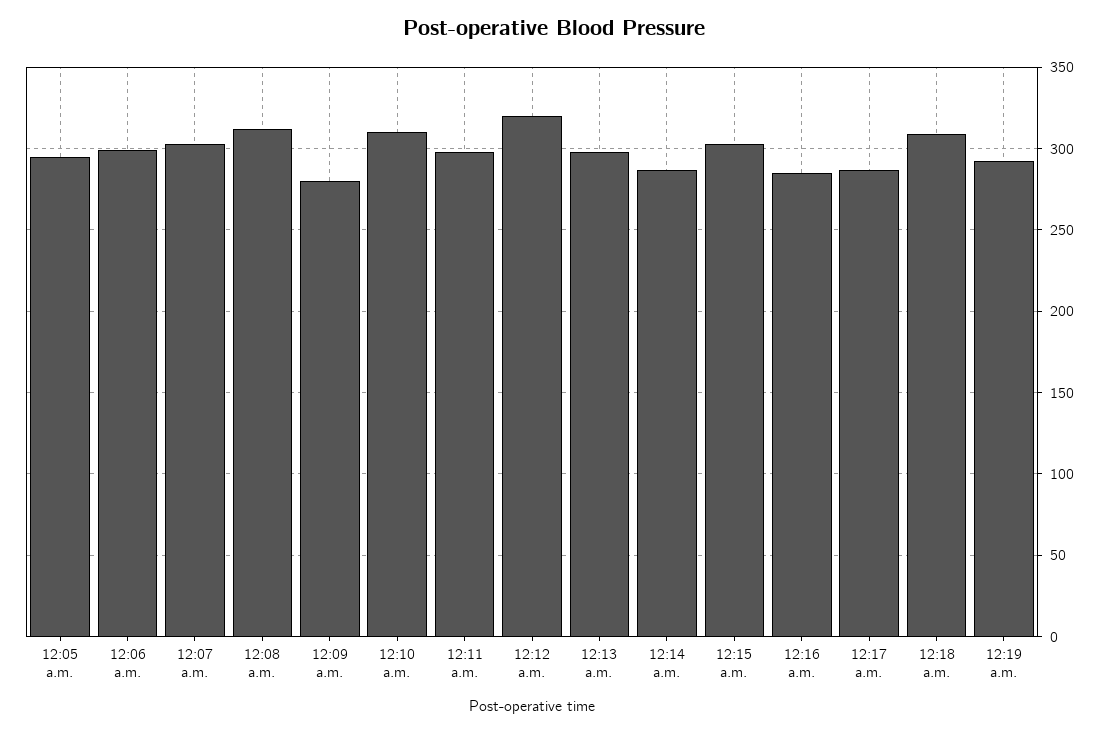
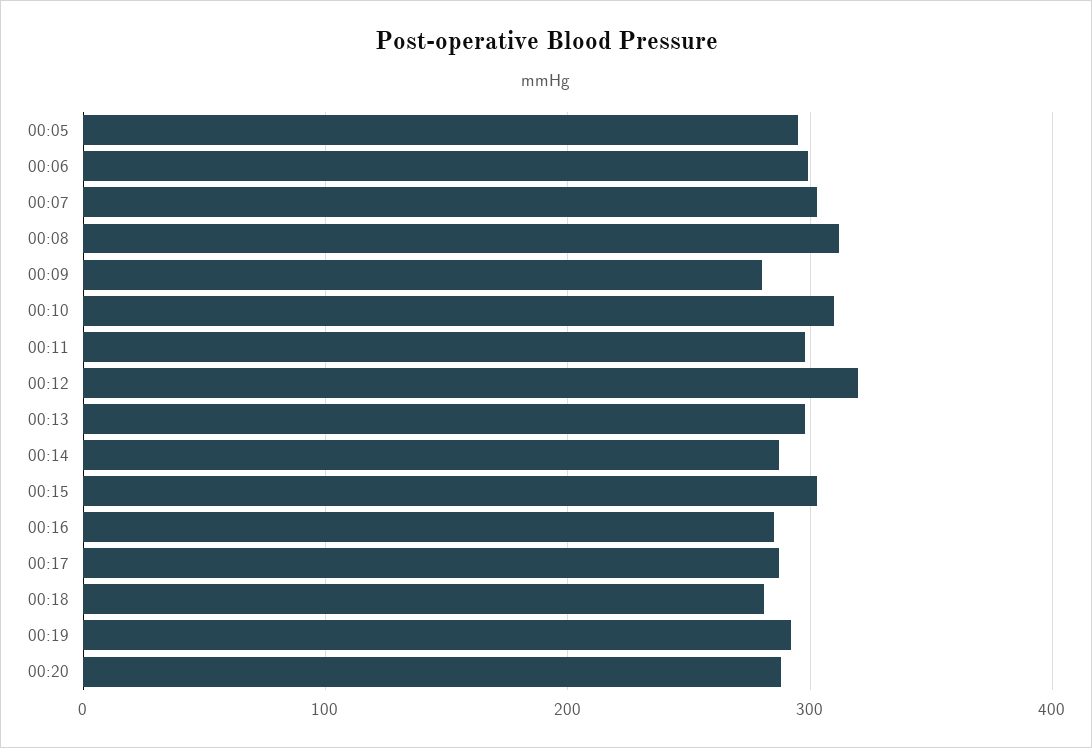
12:18 a.m.: 310 -> 280
00:20: none -> 290

